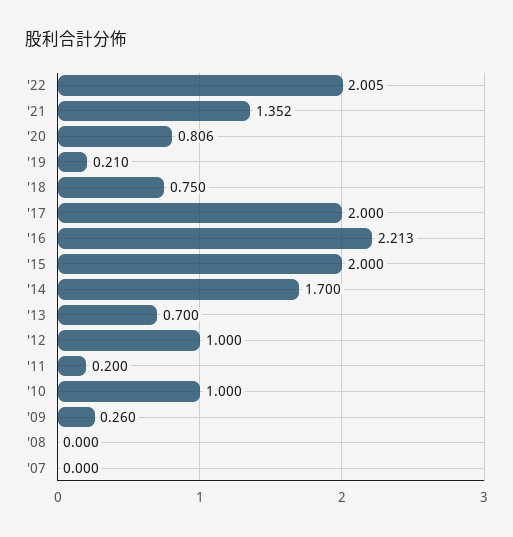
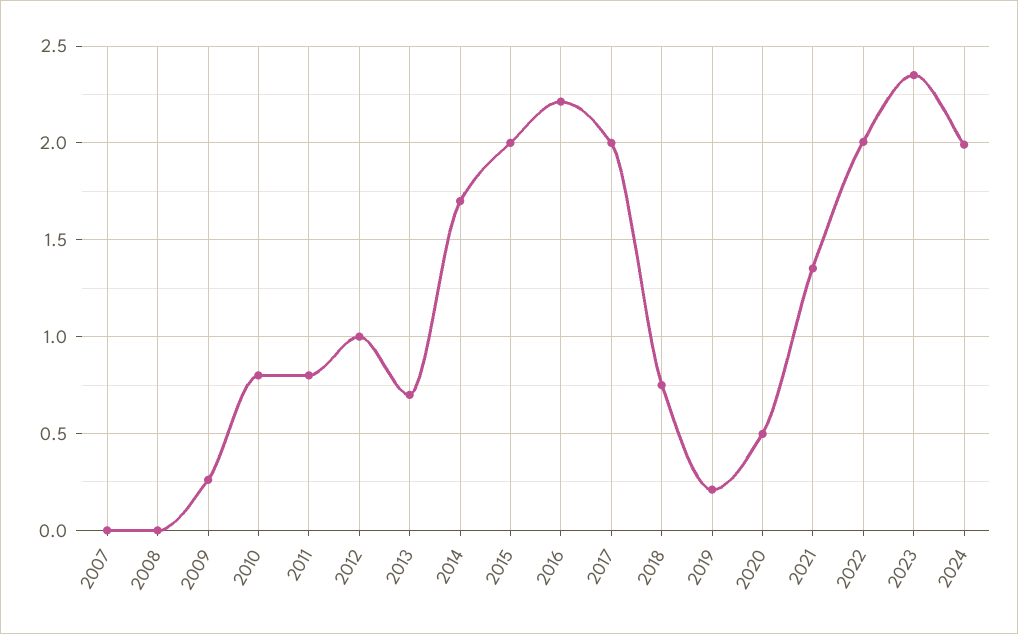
'20: 0.806 -> 0.5
'11: 0.2 -> 0.8
'10: 1 -> 0.8
2023: none -> 2.35
2024: none -> 2

